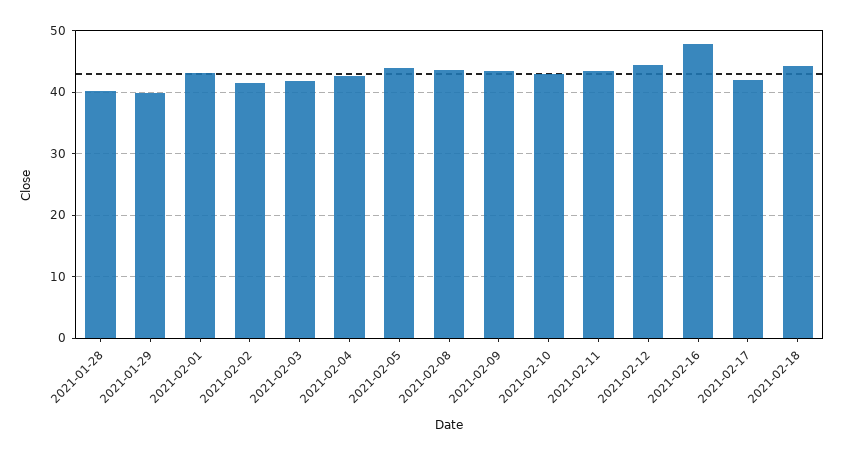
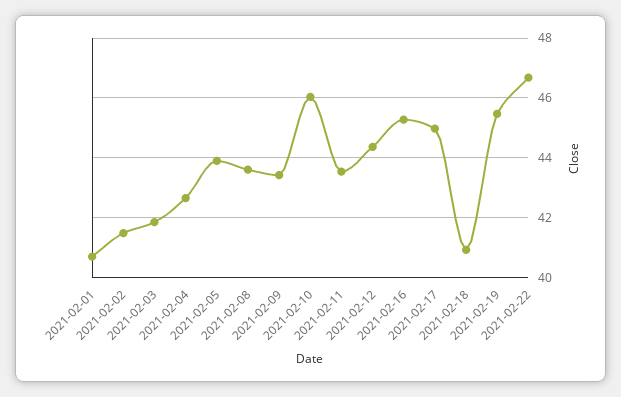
2021-01-28: 40 -> none
2021-01-29: 40 -> none
2021-02-01: 43 -> 40.75
2021-02-10: 43 -> 46
2021-02-16: 48 -> 45.25
2021-02-17: 42 -> 45
2021-02-18: 44 -> 41
2021-02-19: none -> 45.5
2021-02-22: none -> 46.75

